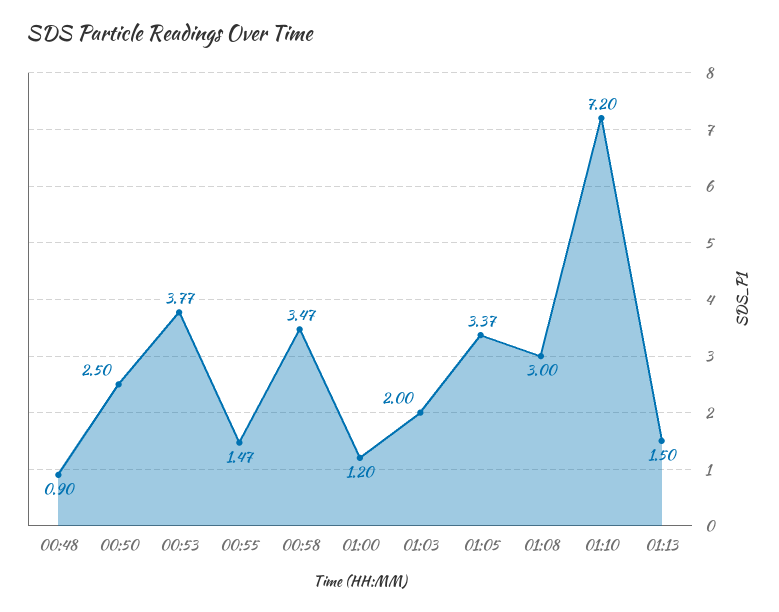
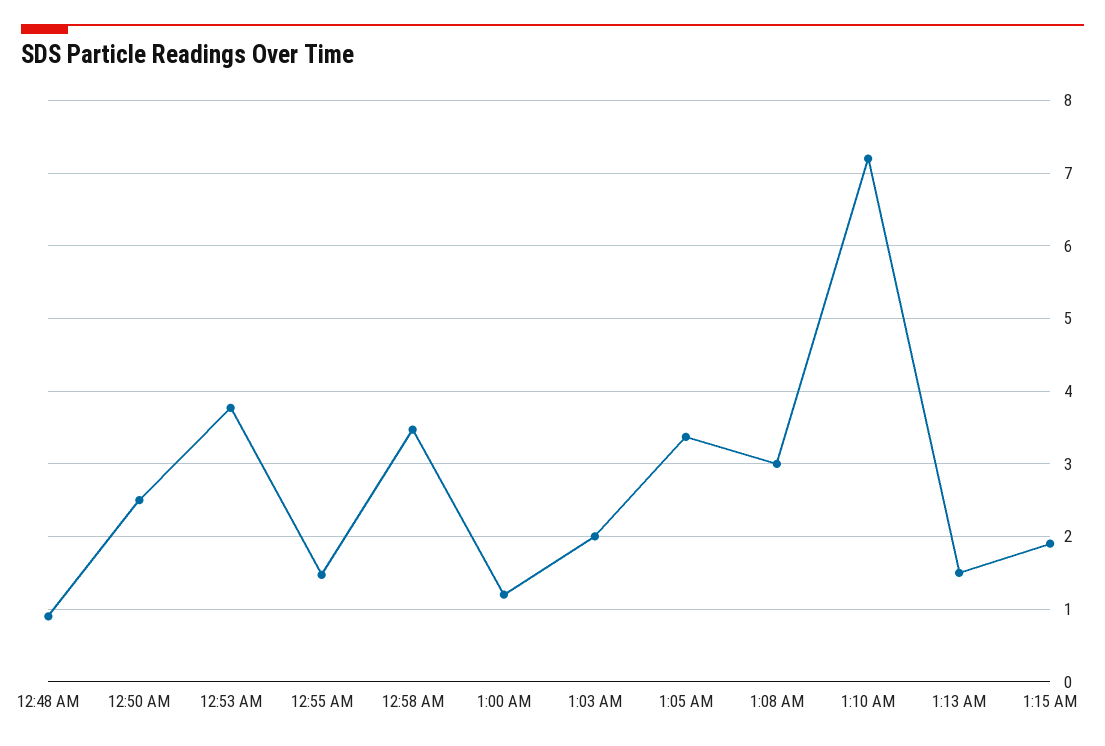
1:15 AM: none -> 1.9

